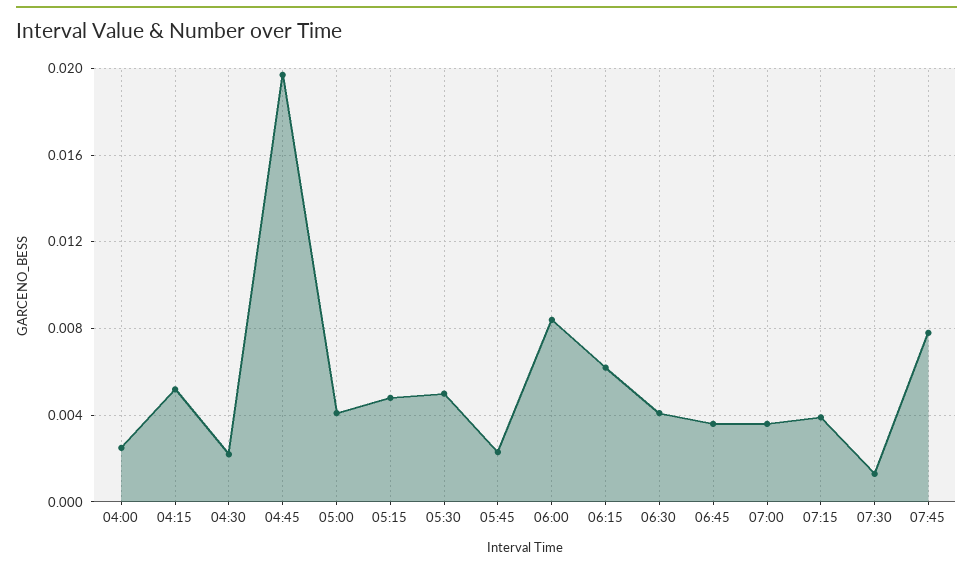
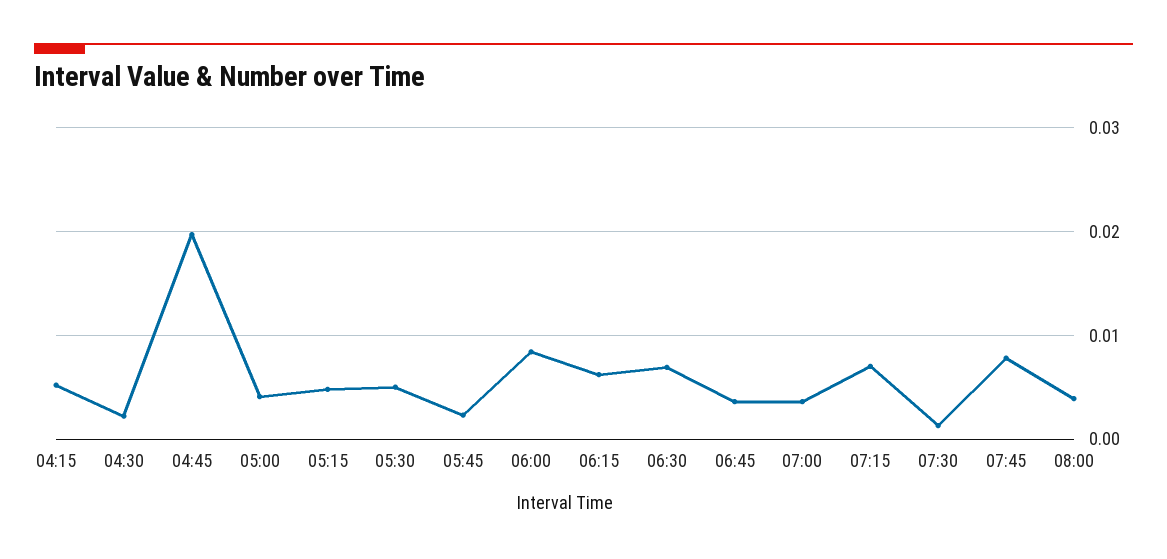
04:00: 0.0025 -> none
06:30: 0.004 -> 0.007
07:15: 0.004 -> 0.007
08:00: none -> 0.004

